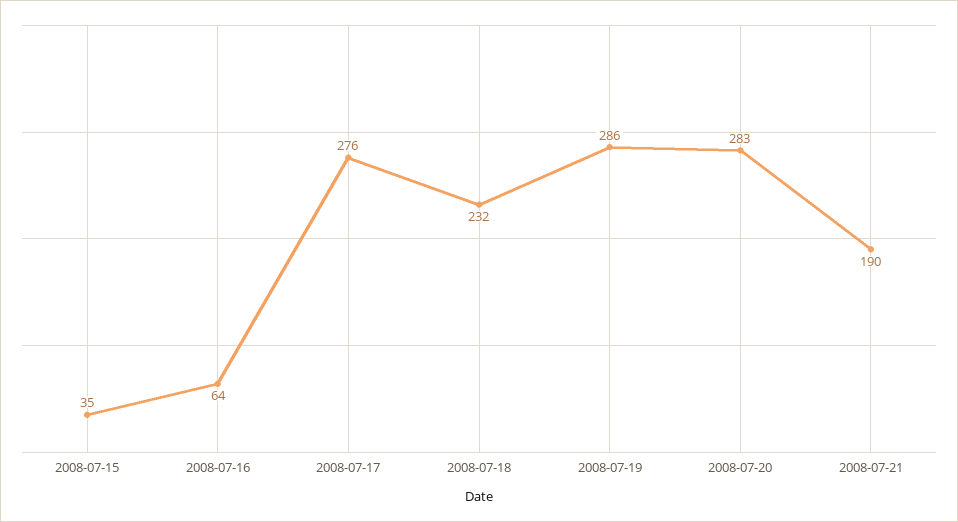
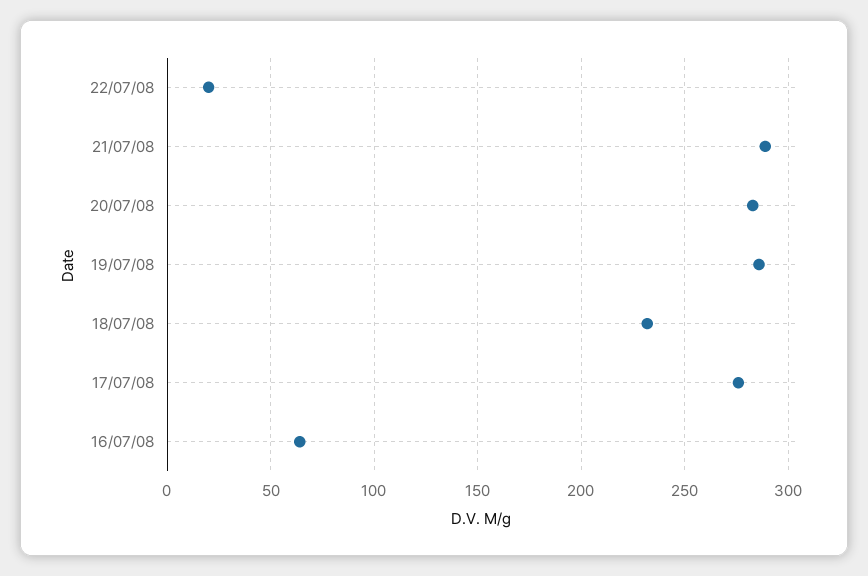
2008-07-15: 35 -> none
2008-07-21: 190 -> 290
22/07/08: none -> 20

